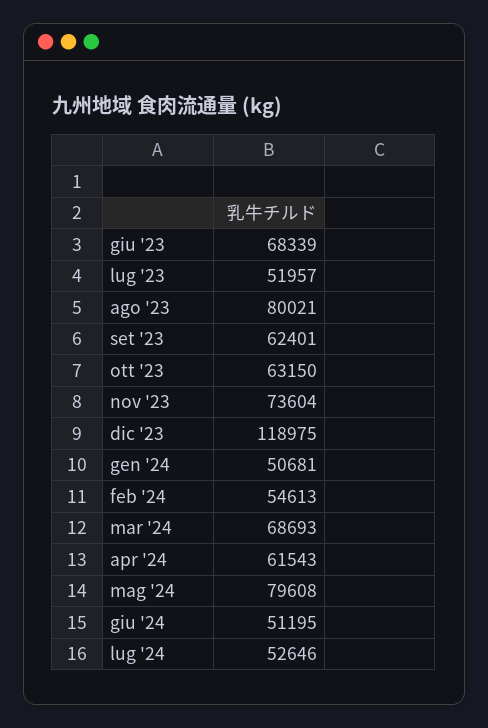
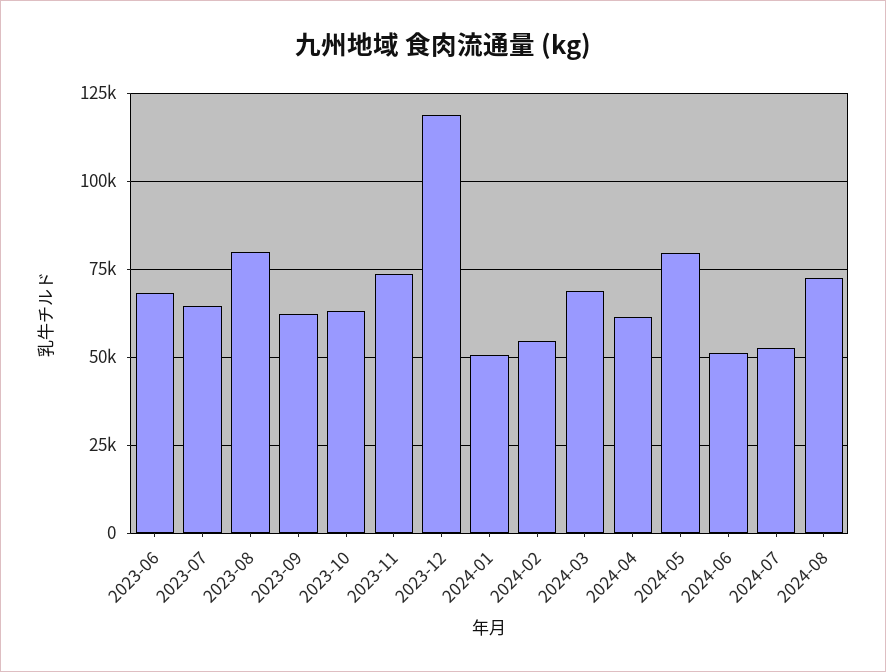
lug '23: 51957 -> 65000
2024-08: none -> 72500

